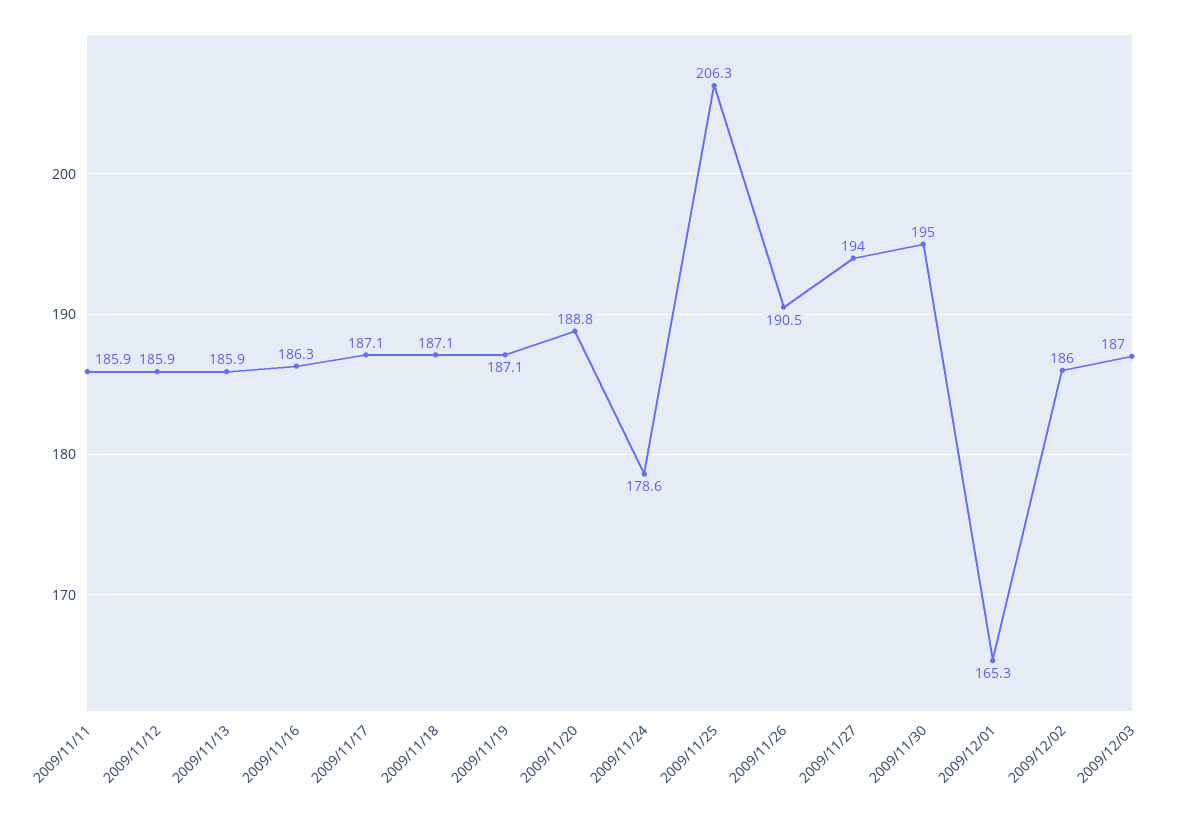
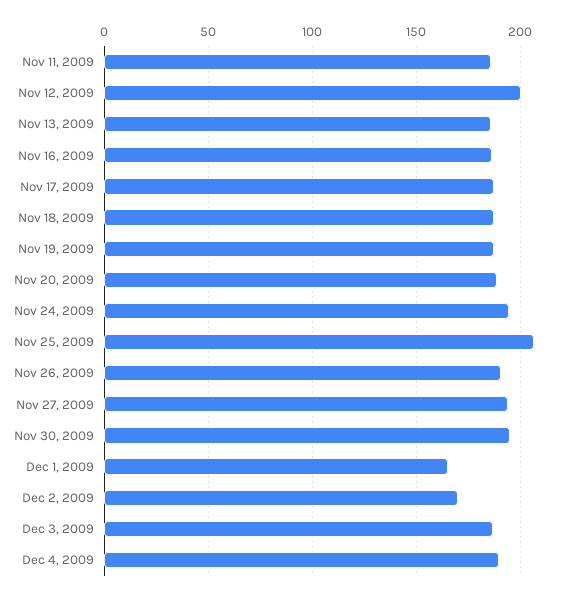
2009/11/12: 185.9 -> 200
2009/11/24: 178.6 -> 195
2009/12/02: 186 -> 170
Dec 4, 2009: none -> 190

